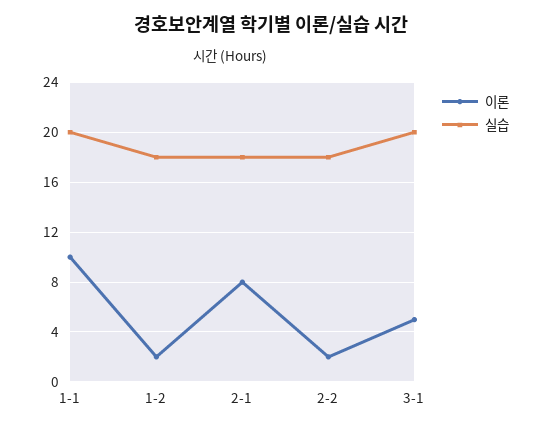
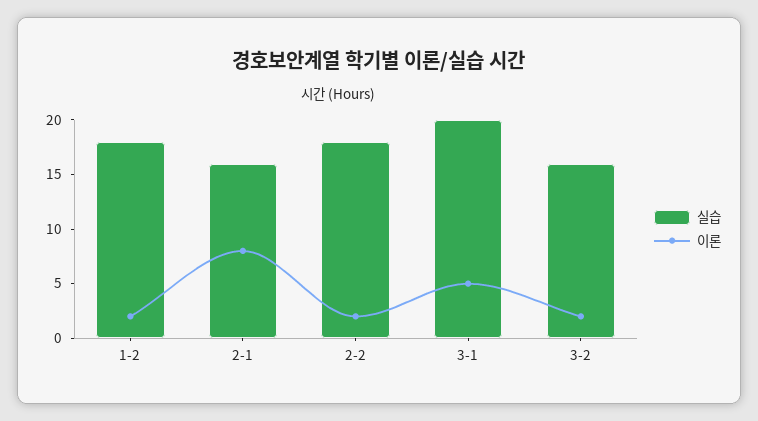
이론, 1-1: 10 -> none
실습, 1-1: 20 -> none
실습, 2-1: 18 -> 16
실습, 3-2: none -> 16
이론, 3-2: none -> 2

